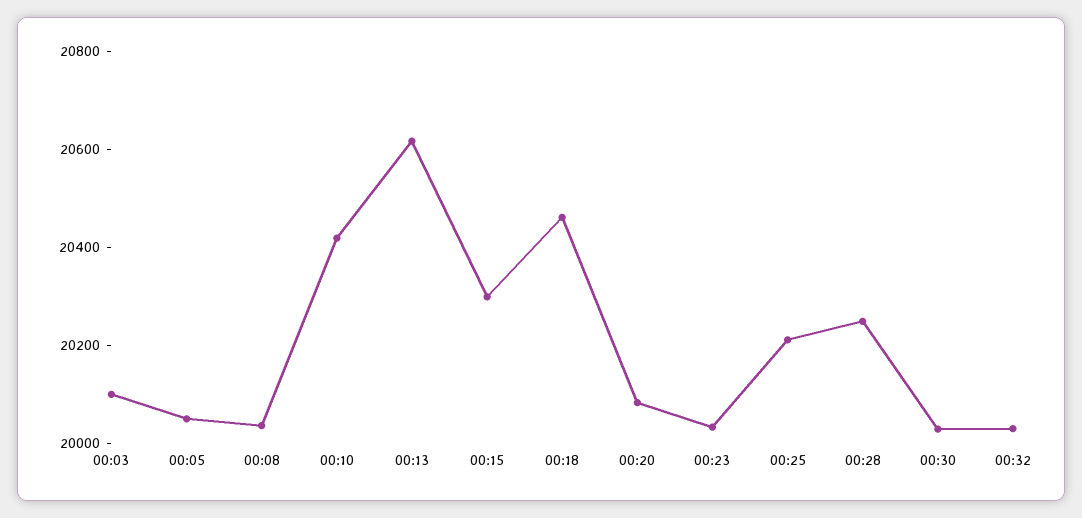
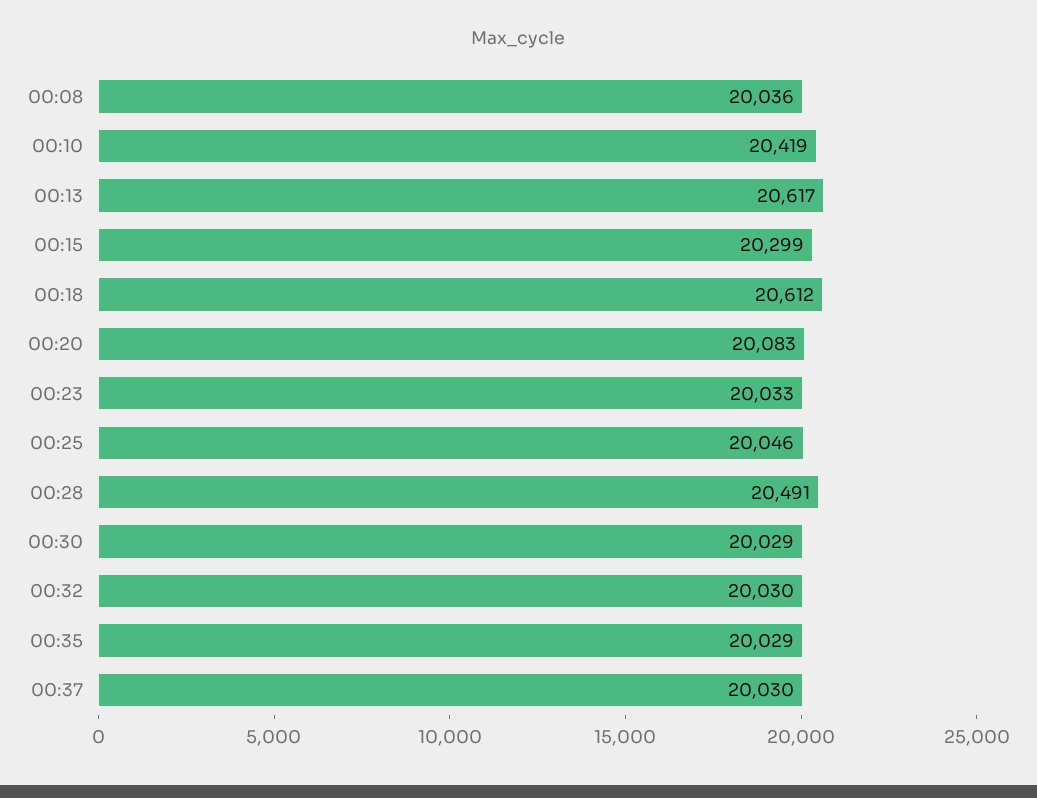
00:03: 20100 -> none
00:05: 20050 -> none
00:18: 20450 -> 20612
00:25: 20200 -> 20046
00:28: 20250 -> 20491
00:35: none -> 20029
00:37: none -> 20030

